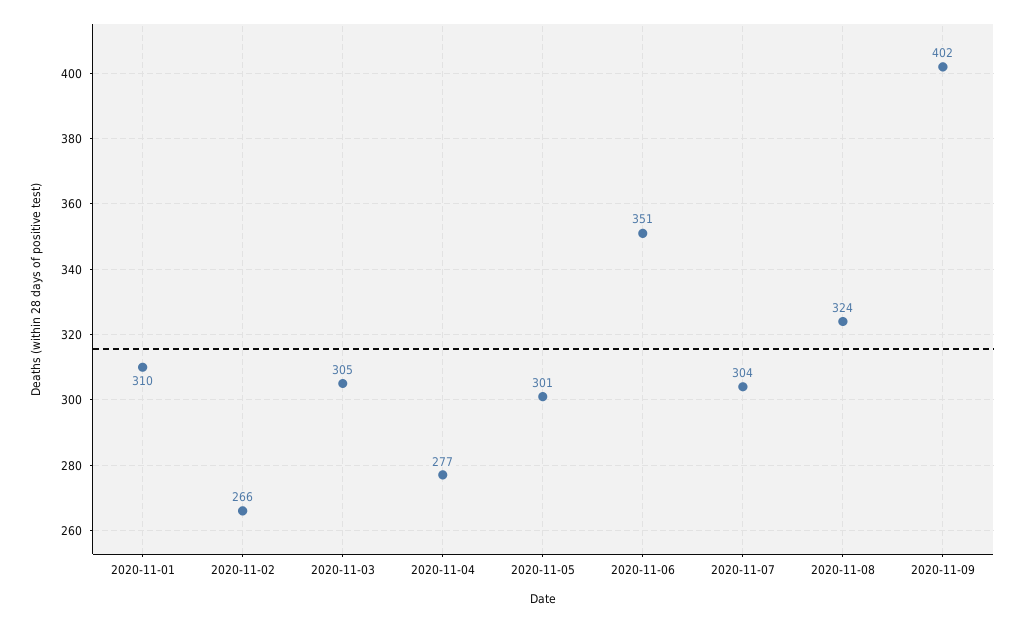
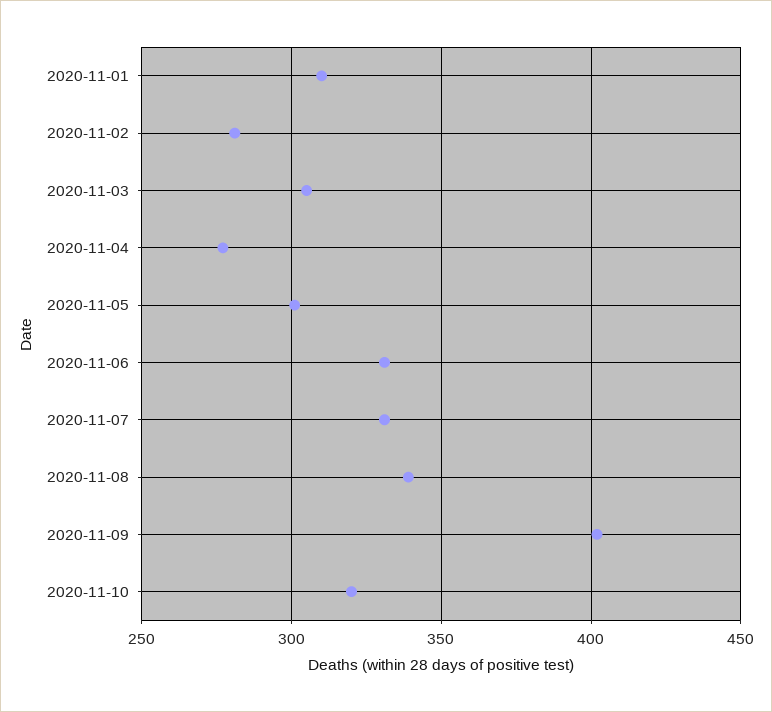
2020-11-02: 266 -> 280
2020-11-06: 351 -> 330
2020-11-07: 304 -> 330
2020-11-08: 324 -> 340
2020-11-10: none -> 320

